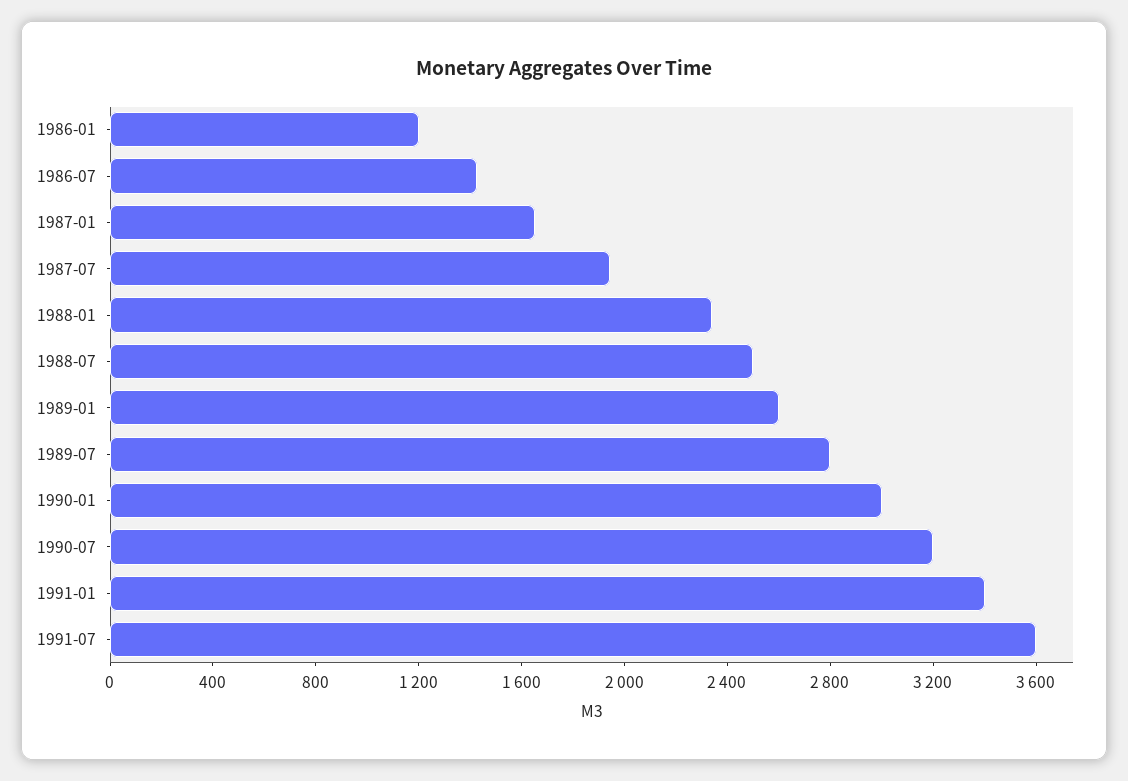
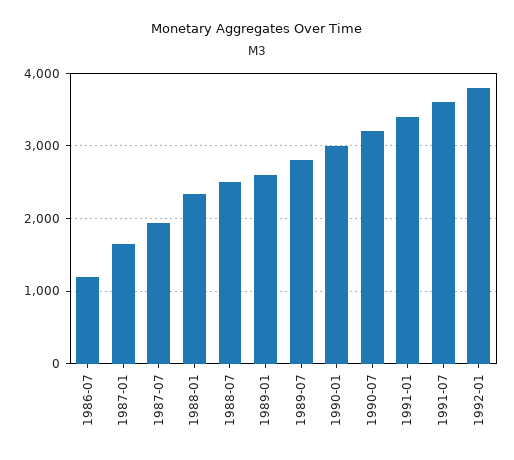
1986-01: 1200 -> none
1986-07: 1400 -> 1200
1992-01: none -> 3800

